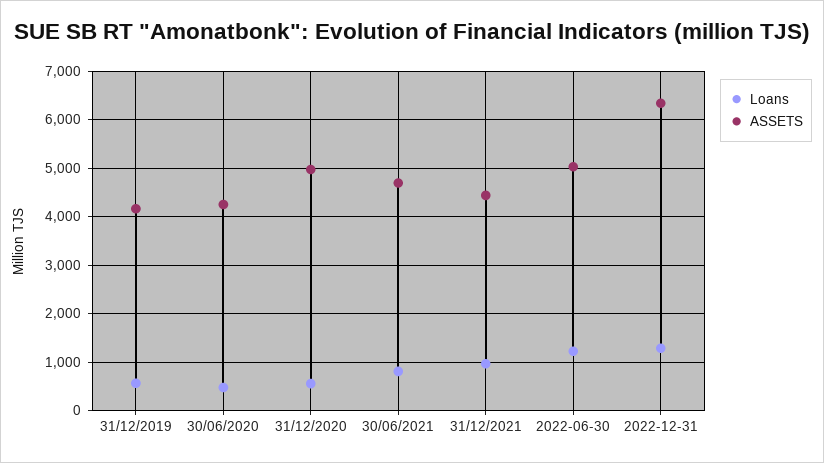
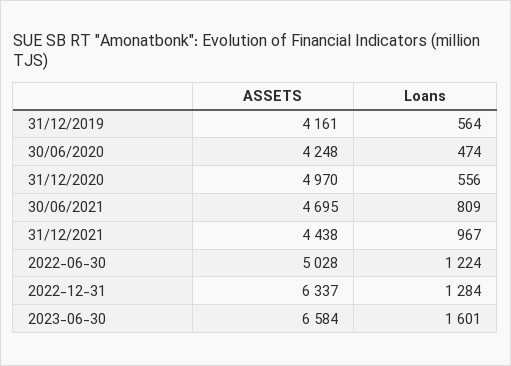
ASSETS, 2023-06-30: none -> 6584
Loans, 2023-06-30: none -> 1601

